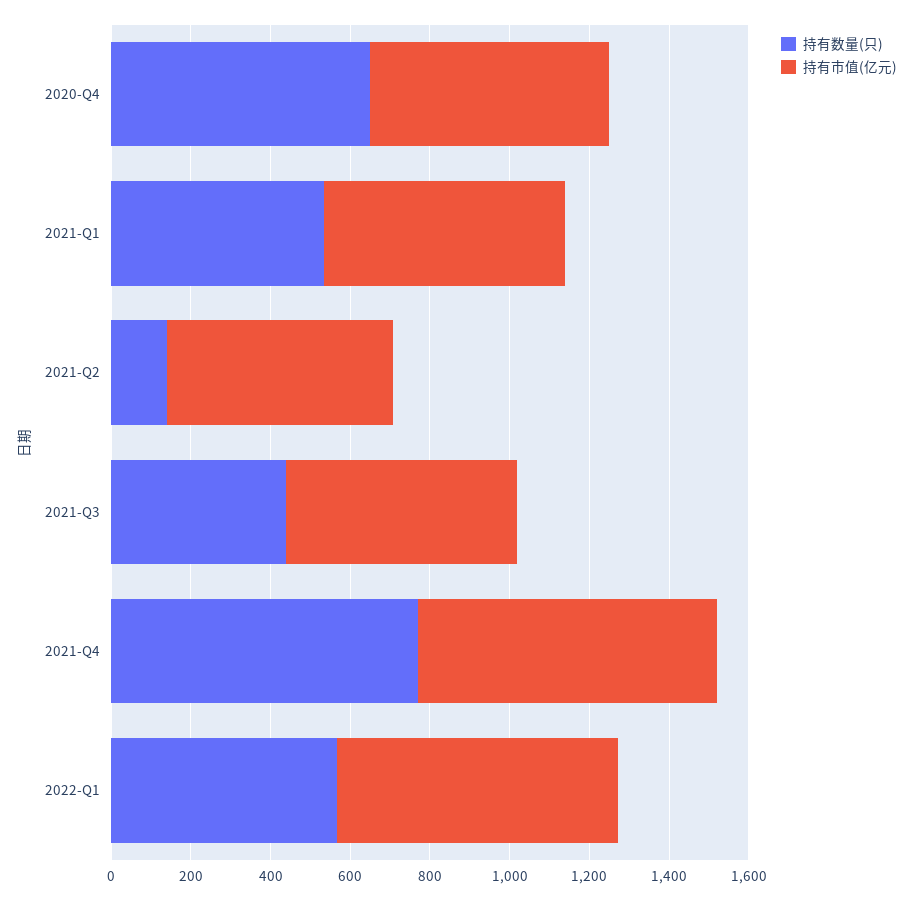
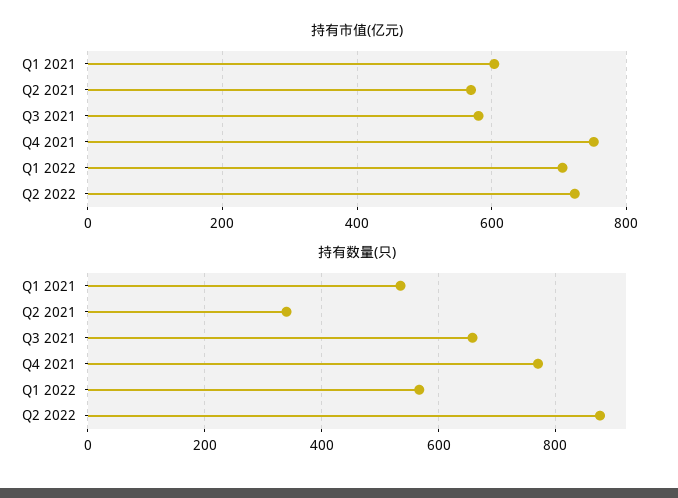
持有数量(只), 2020-Q4: 650 -> none
持有市值(亿元), 2020-Q4: 600 -> none
持有数量(只), 2021-Q2: 150 -> 340
持有数量(只), 2021-Q3: 450 -> 660
持有市值(亿元), Q2 2022: none -> 720
持有数量(只), Q2 2022: none -> 880

